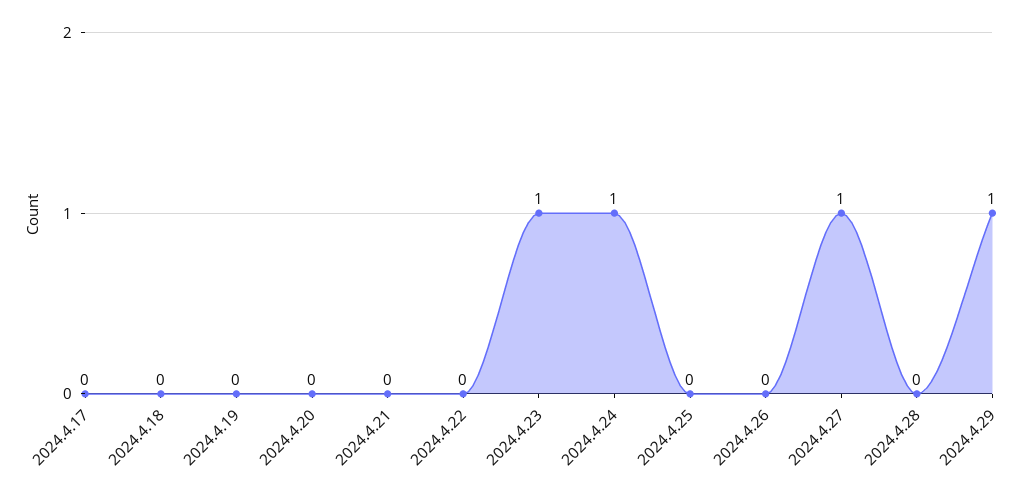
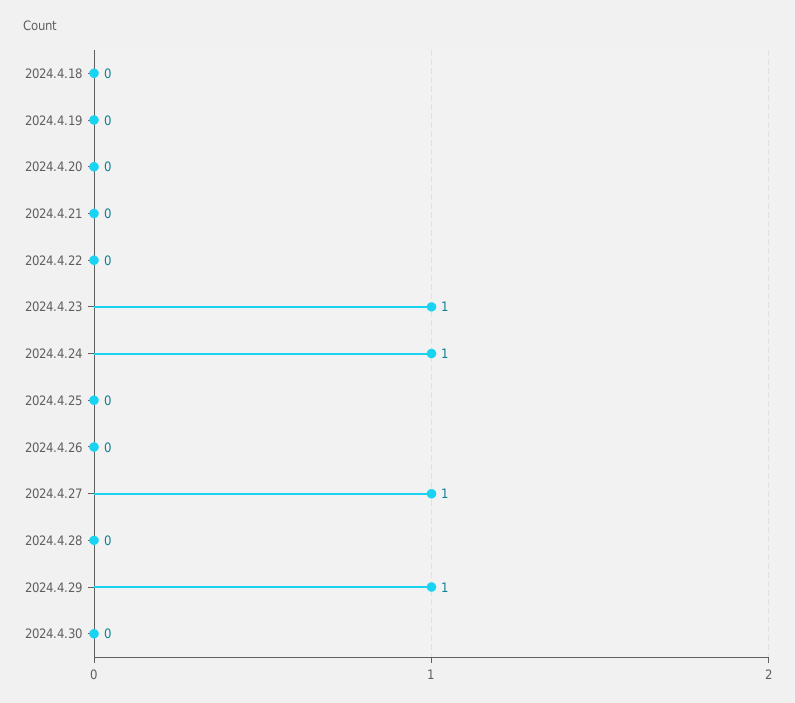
2024.4.17: 0 -> none
2024.4.30: none -> 0

